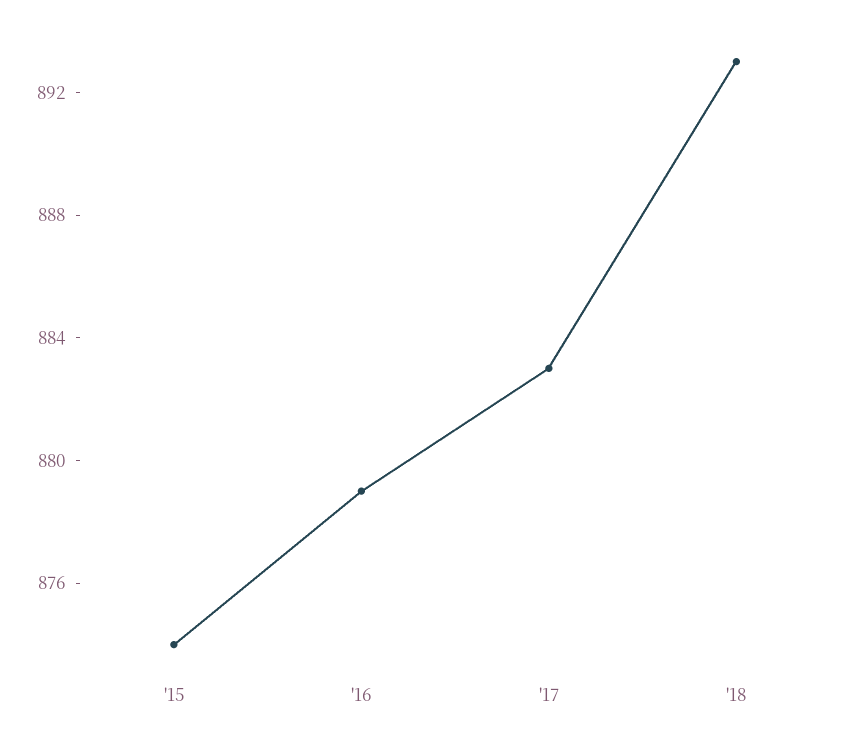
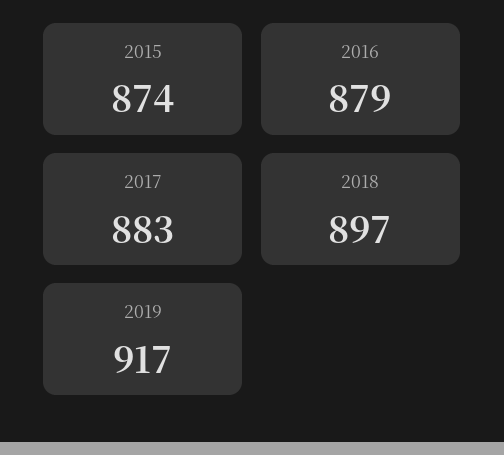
'18: 893 -> 897
2019: none -> 917

